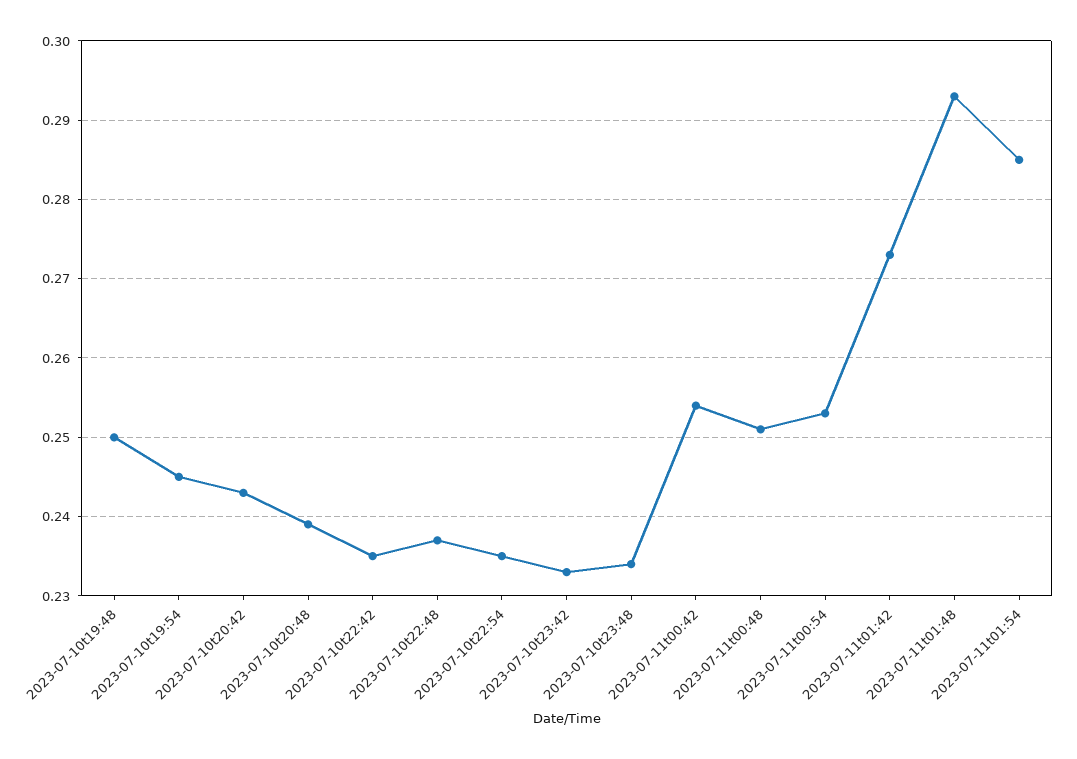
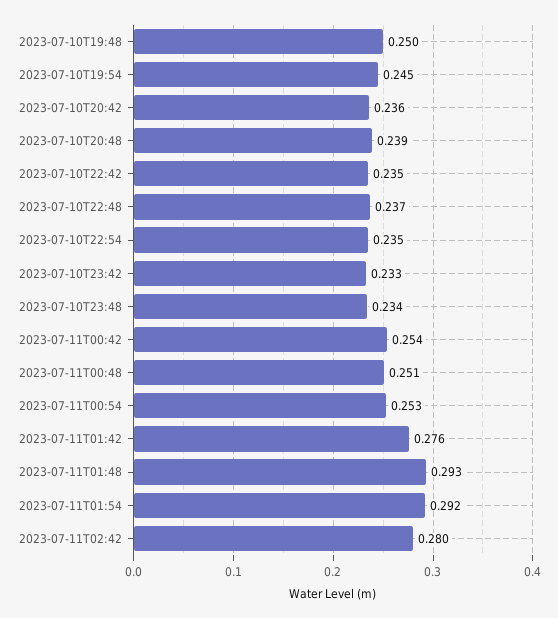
2023-07-10t20:42: 0.243 -> 0.236
2023-07-11t01:42: 0.273 -> 0.276
2023-07-11t01:54: 0.285 -> 0.292
2023-07-11T02:42: none -> 0.28

